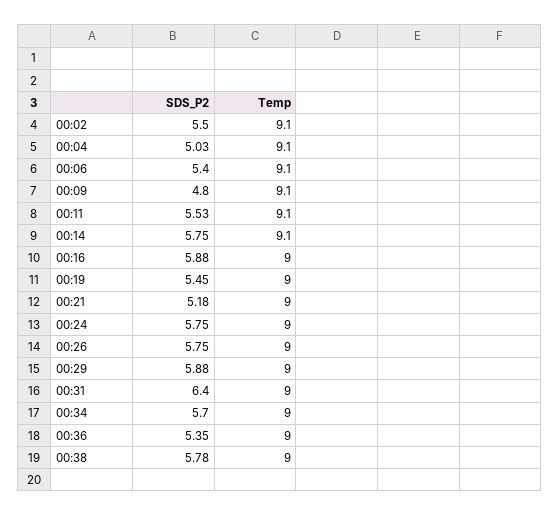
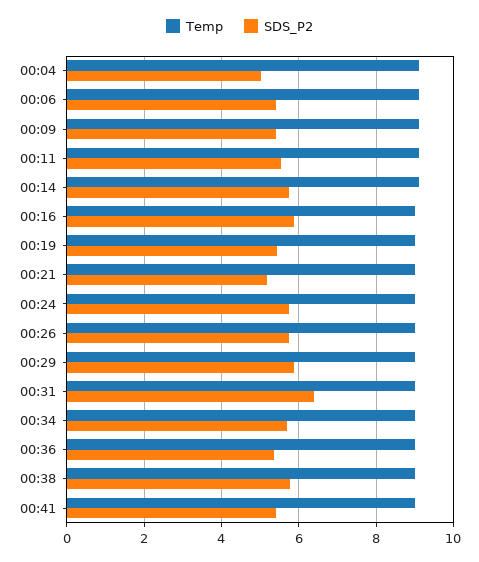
SDS_P2, 00:02: 5.5 -> none
Temp, 00:02: 9.1 -> none
SDS_P2, 00:09: 4.8 -> 5.4
Temp, 00:41: none -> 9
SDS_P2, 00:41: none -> 5.4

